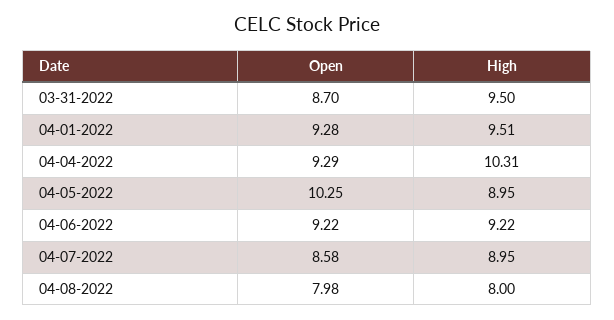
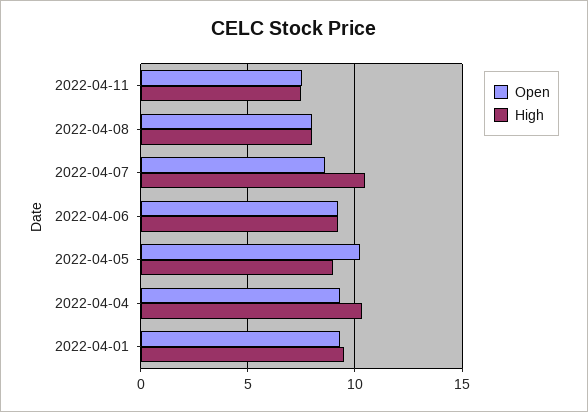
Open, 03-31-2022: 8.7 -> none
High, 03-31-2022: 9.5 -> none
High, 04-07-2022: 8.95 -> 10.5
Open, 2022-04-11: none -> 7.5
High, 2022-04-11: none -> 7.5

